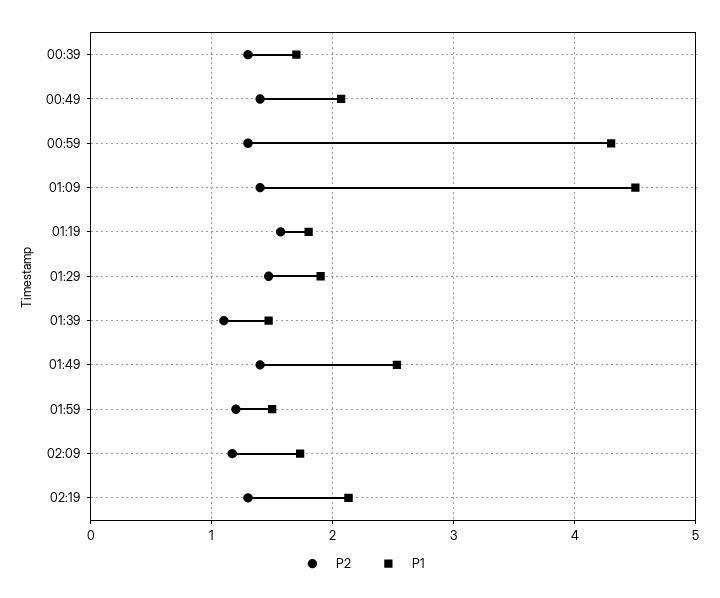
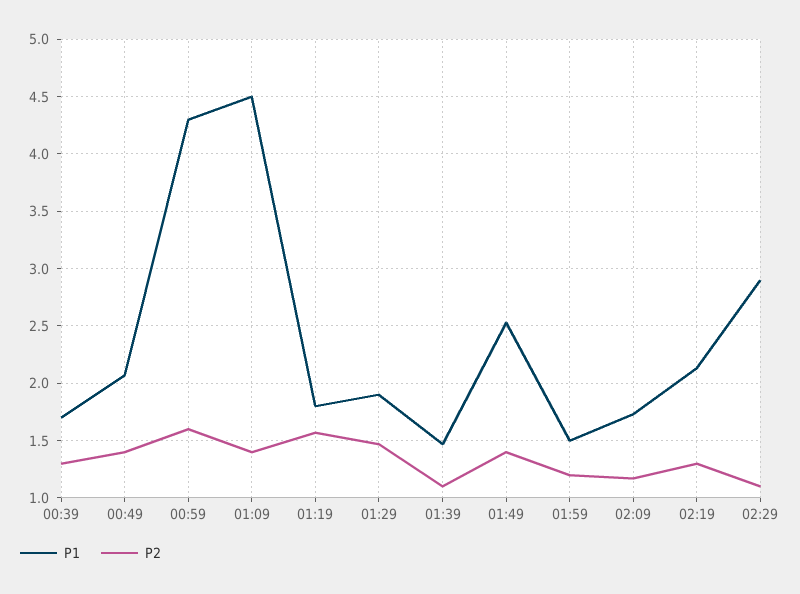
P2, 00:59: 1.3 -> 1.6
P1, 02:29: none -> 2.9
P2, 02:29: none -> 1.1

